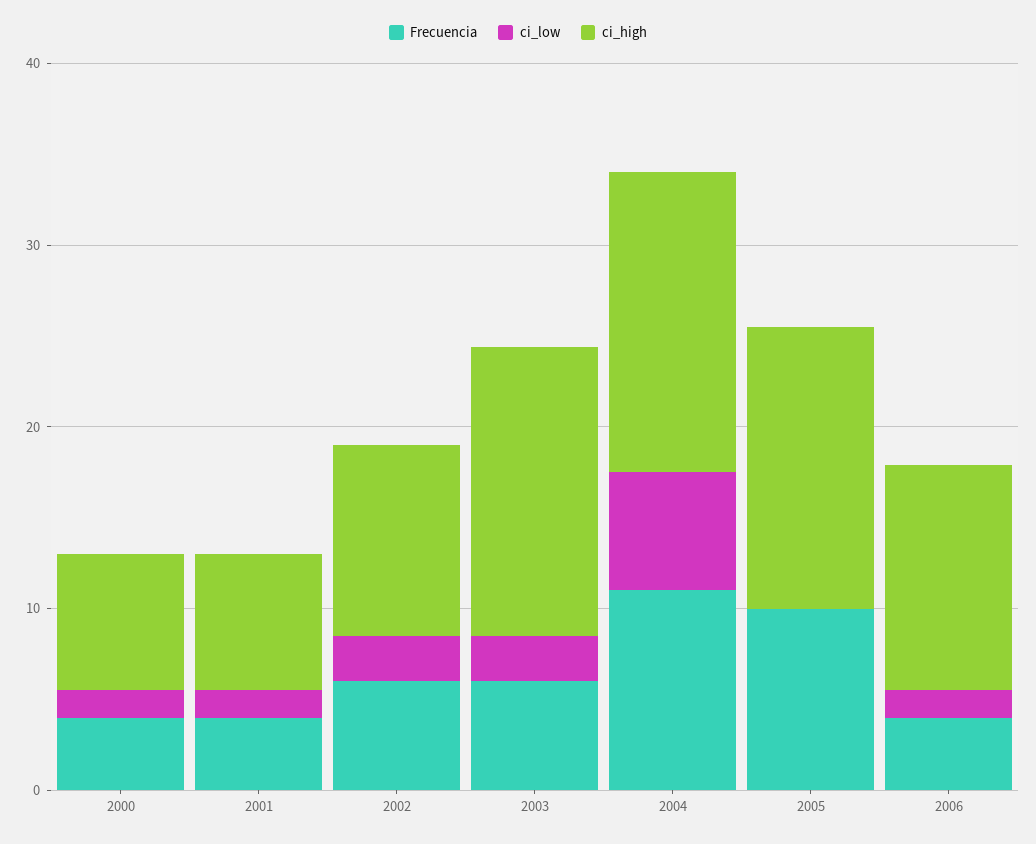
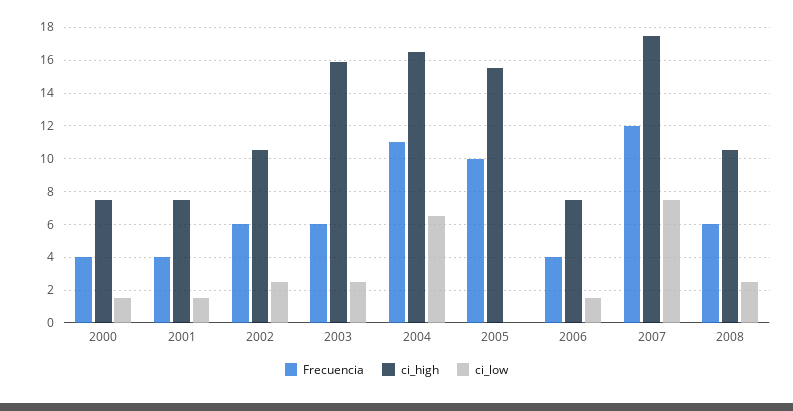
ci_high, 2006: 12 -> 7.5
Frecuencia, 2007: none -> 12
ci_high, 2007: none -> 17.5
ci_low, 2007: none -> 7.5
Frecuencia, 2008: none -> 6
ci_high, 2008: none -> 10.5
ci_low, 2008: none -> 2.5

